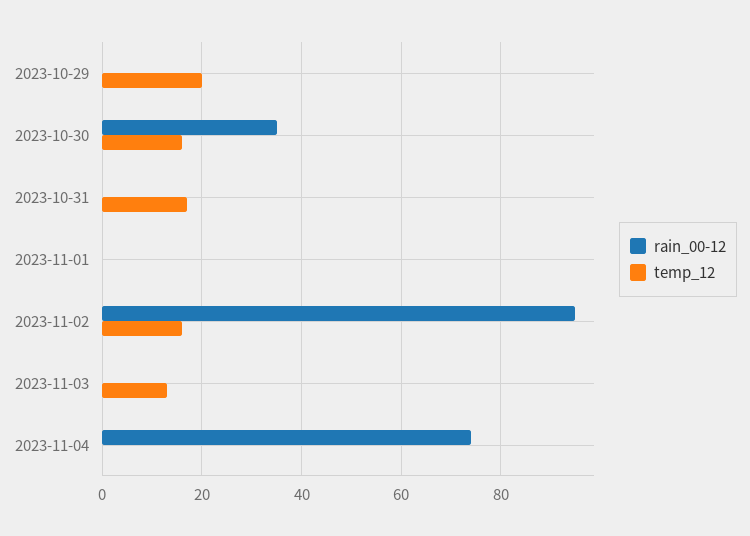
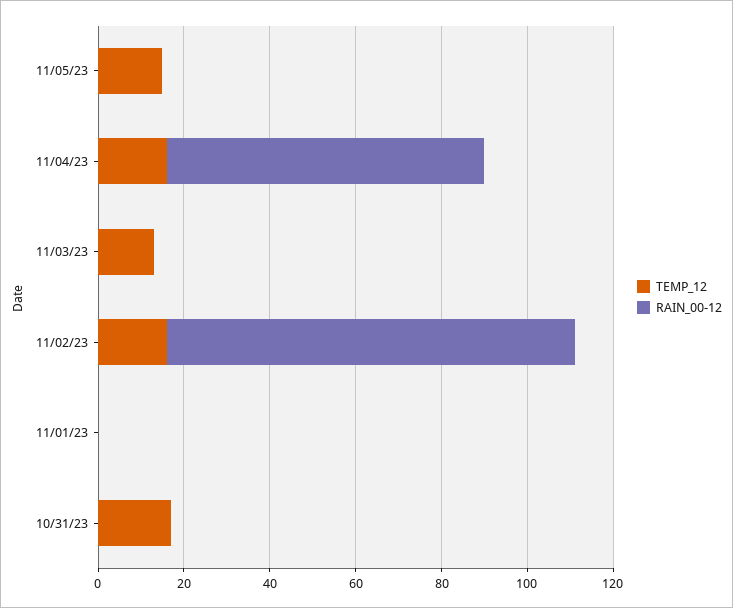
rain_00-12, 2023-10-29: 0 -> none
temp_12, 2023-10-29: 20 -> none
rain_00-12, 2023-10-30: 35 -> none
temp_12, 2023-10-30: 15 -> none
temp_12, 2023-11-04: 0 -> 15
temp_12, 11/05/23: none -> 15
rain_00-12, 11/05/23: none -> 0

